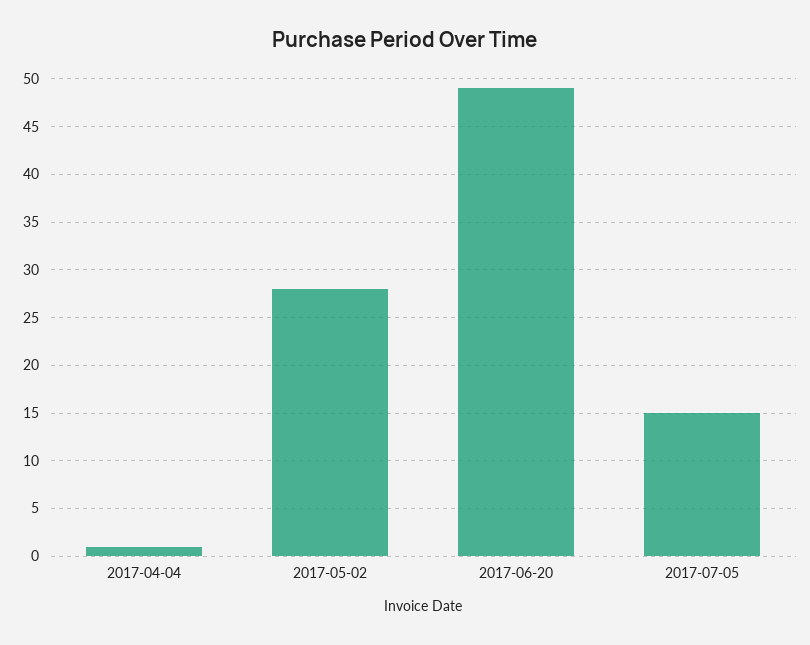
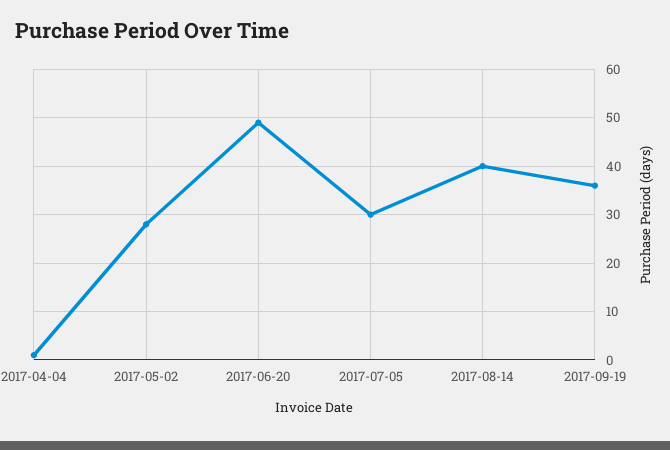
2017-07-05: 15 -> 30
2017-08-14: none -> 40
2017-09-19: none -> 35

